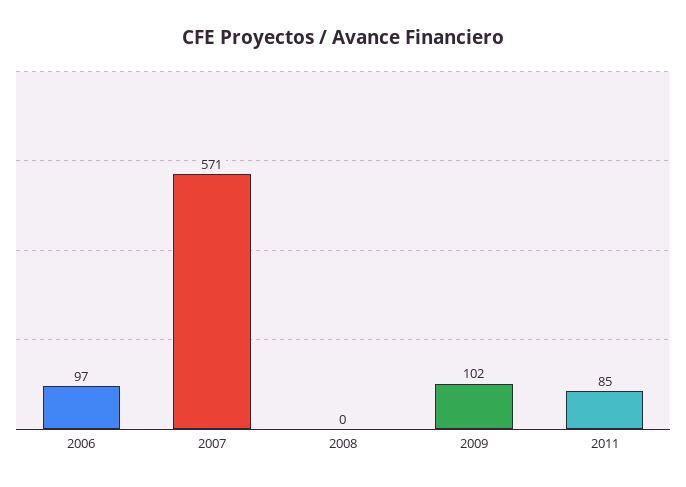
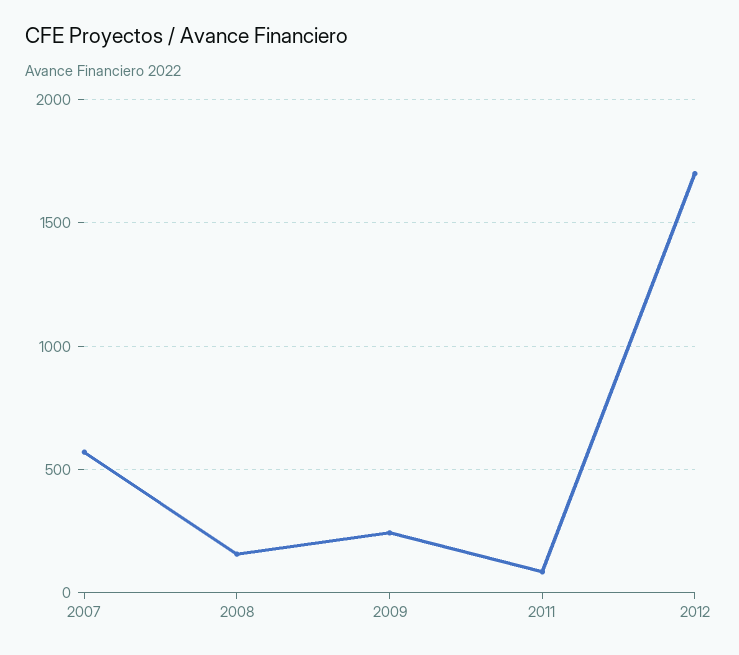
2006: 97 -> none
2008: 0 -> 150
2009: 102 -> 250
2012: none -> 1700

